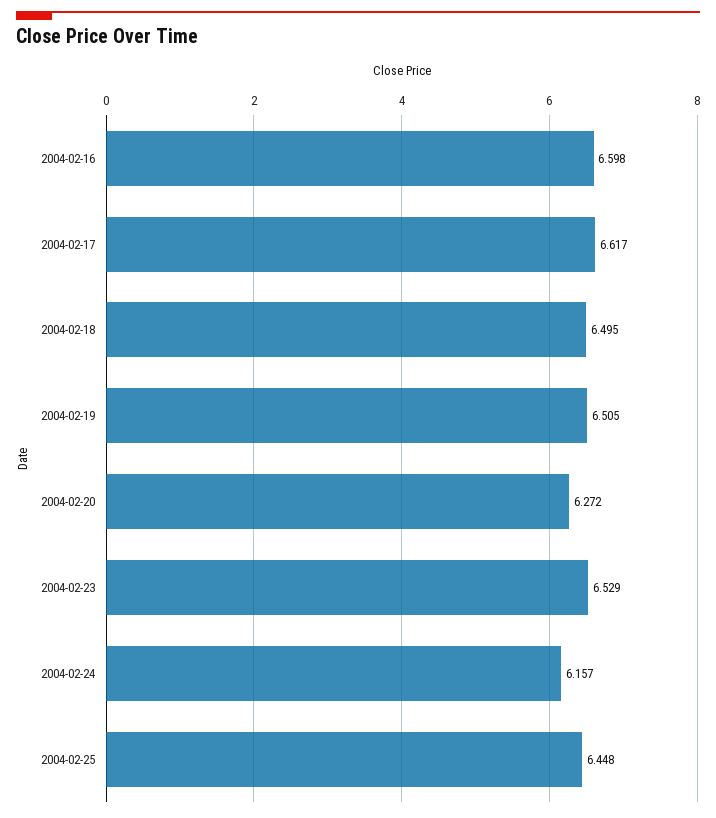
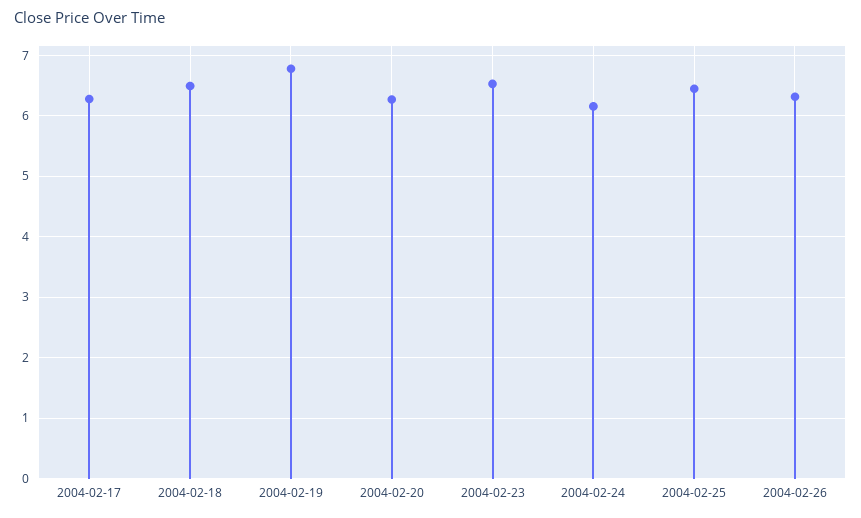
2004-02-16: 6.598 -> none
2004-02-17: 6.617 -> 6.3
2004-02-19: 6.505 -> 6.8
2004-02-26: none -> 6.3

